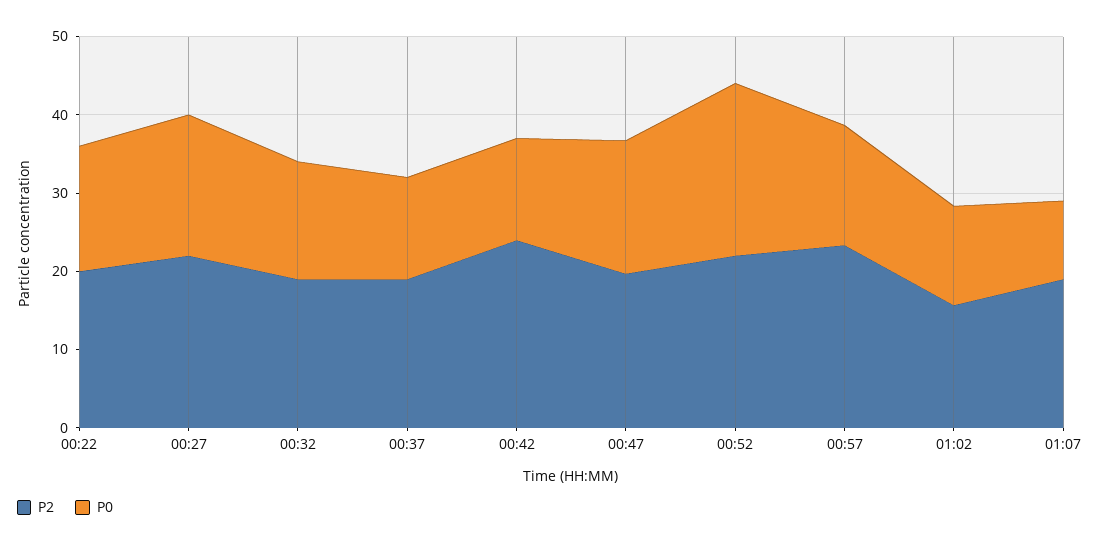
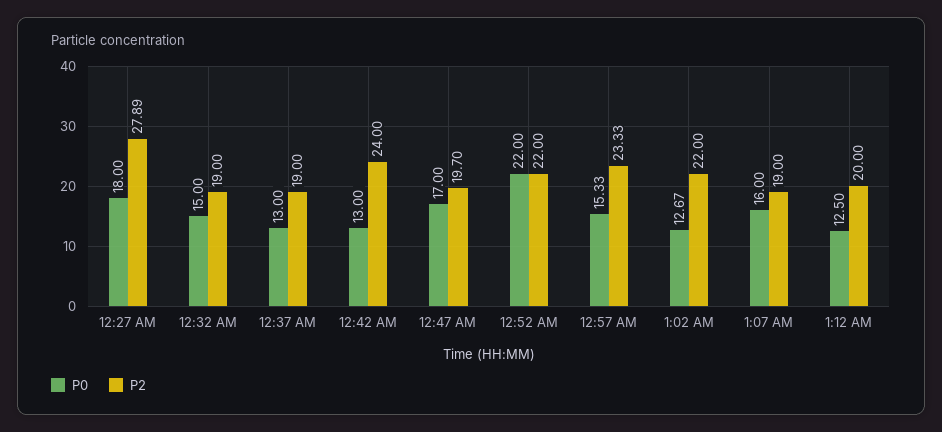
P2, 00:22: 20 -> none
P0, 00:22: 16 -> none
P2, 00:27: 22 -> 27.89
P2, 01:02: 16 -> 22
P0, 01:07: 10 -> 16
P0, 1:12 AM: none -> 12.5
P2, 1:12 AM: none -> 20

